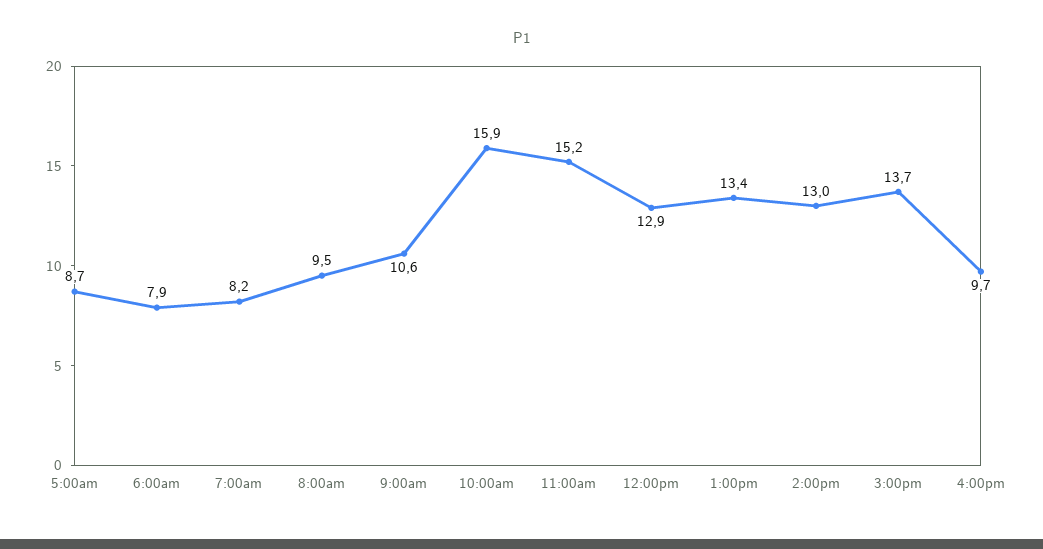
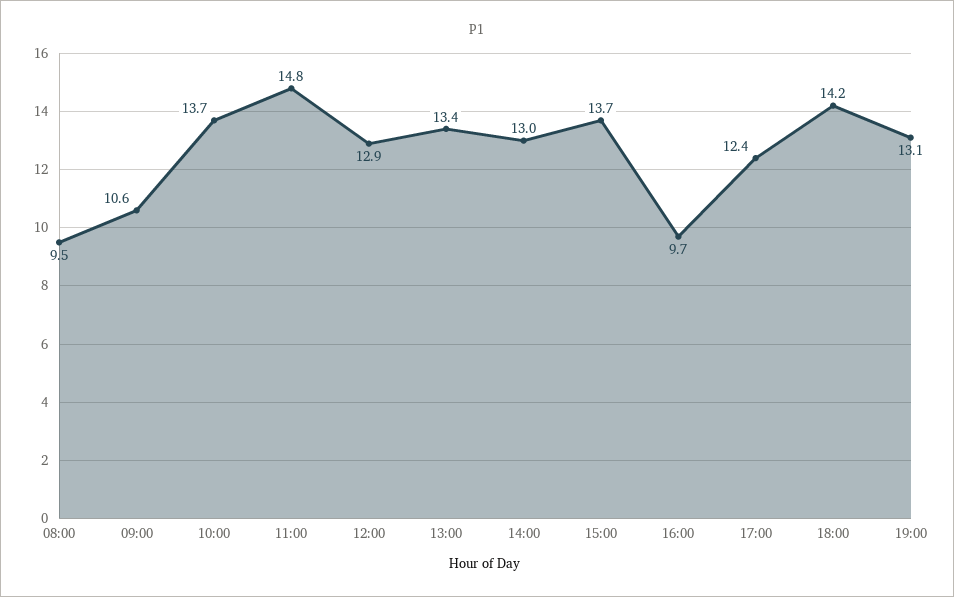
5:00am: 8.7 -> none
6:00am: 7.9 -> none
7:00am: 8.2 -> none
10:00am: 15.9 -> 13.7
11:00am: 15.2 -> 14.8
17:00: none -> 12.4
18:00: none -> 14.2
19:00: none -> 13.1

